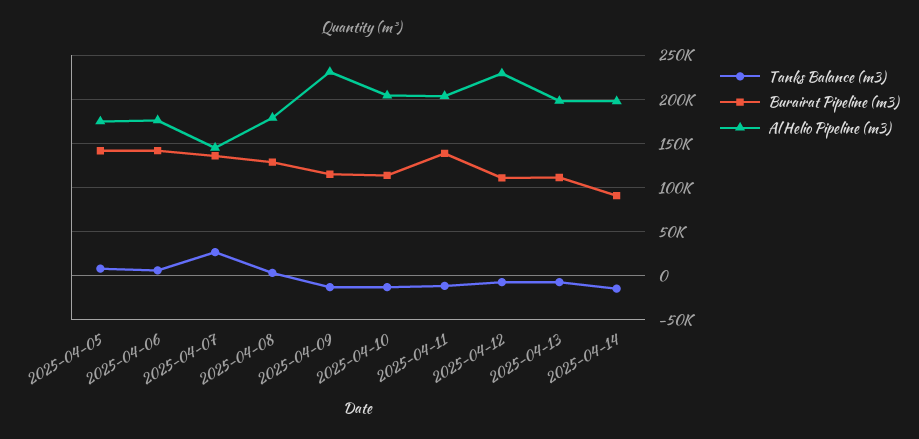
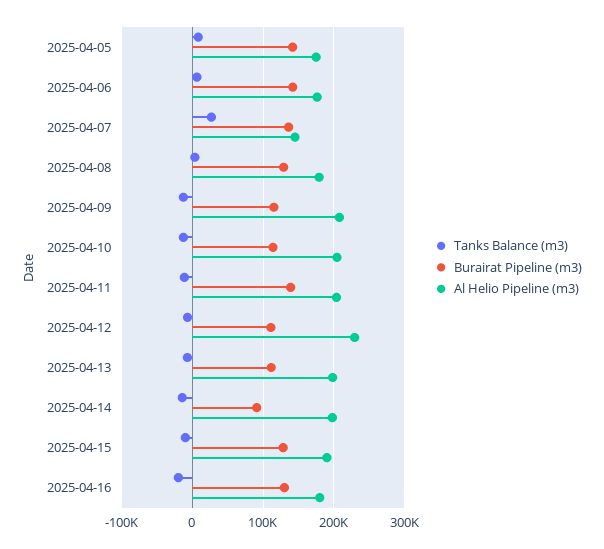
Al Helio Pipeline (m3), 2025-04-09: 230000 -> 210000
Tanks Balance (m3), 2025-04-15: none -> -10000
Burairat Pipeline (m3), 2025-04-15: none -> 130000
Al Helio Pipeline (m3), 2025-04-15: none -> 190000
Tanks Balance (m3), 2025-04-16: none -> -20000
Burairat Pipeline (m3), 2025-04-16: none -> 130000
Al Helio Pipeline (m3), 2025-04-16: none -> 180000

